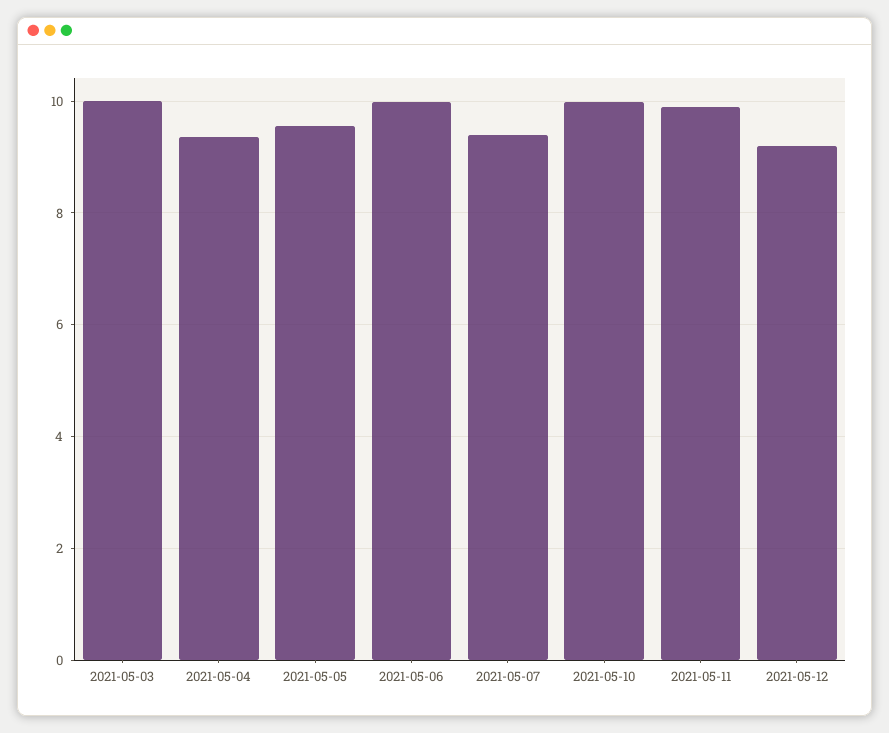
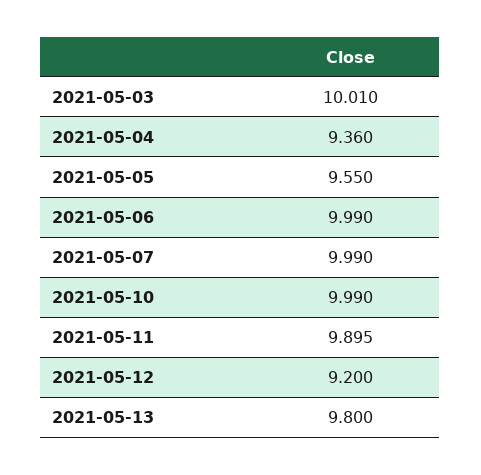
2021-05-07: 9.4 -> 9.99
2021-05-13: none -> 9.8

